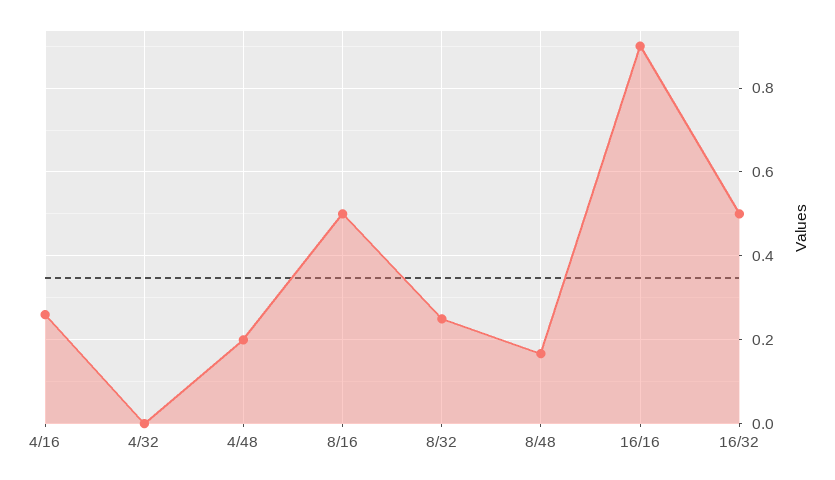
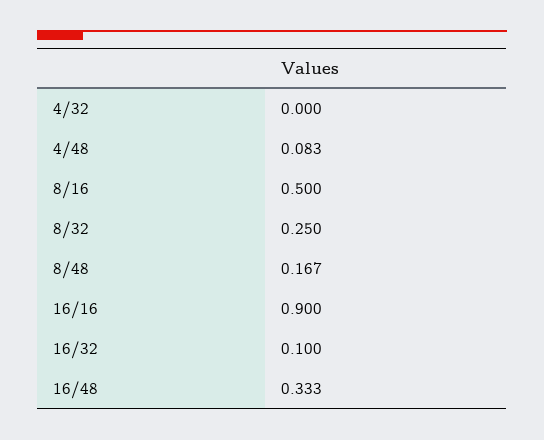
4/16: 0.26 -> none
4/48: 0.2 -> 0.083
16/32: 0.5 -> 0.1
16/48: none -> 0.333

